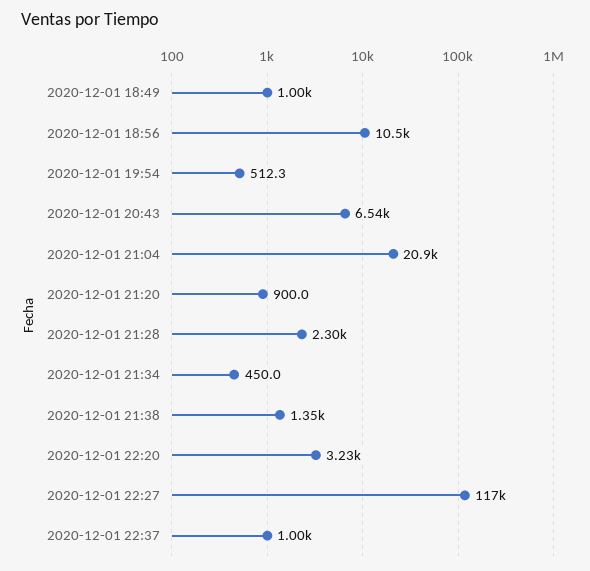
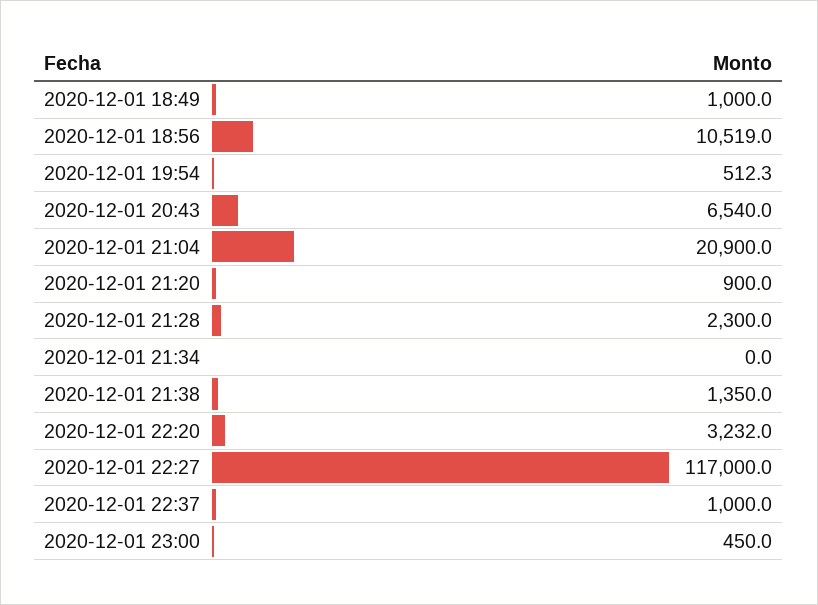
2020-12-01 21:34: 450 -> 0
2020-12-01 23:00: none -> 450

